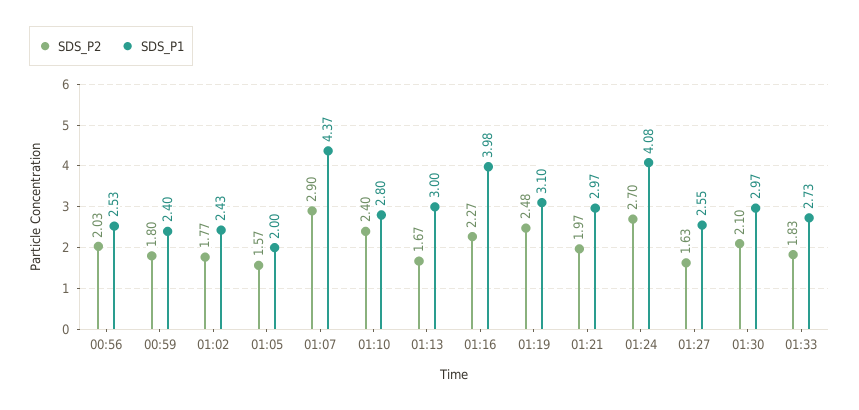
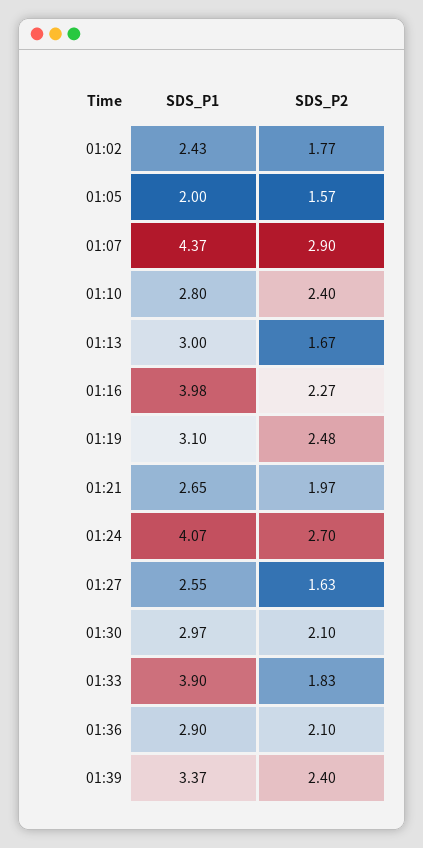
SDS_P2, 00:56: 2.03 -> none
SDS_P1, 00:56: 2.53 -> none
SDS_P2, 00:59: 1.8 -> none
SDS_P1, 00:59: 2.4 -> none
SDS_P1, 01:21: 2.97 -> 2.65
SDS_P1, 01:24: 4.08 -> 4.07
SDS_P1, 01:33: 2.73 -> 3.9
SDS_P1, 01:36: none -> 2.9
SDS_P2, 01:36: none -> 2.1
SDS_P1, 01:39: none -> 3.37
SDS_P2, 01:39: none -> 2.4

